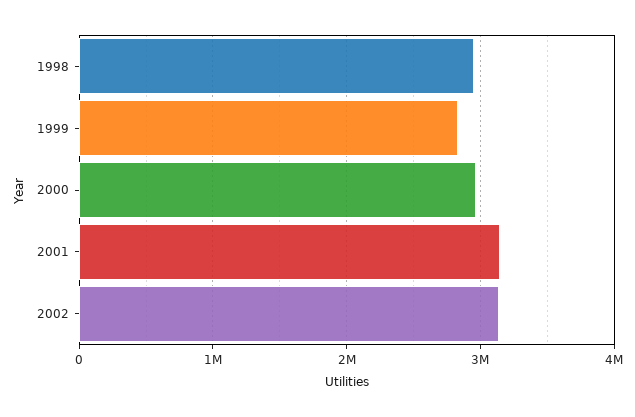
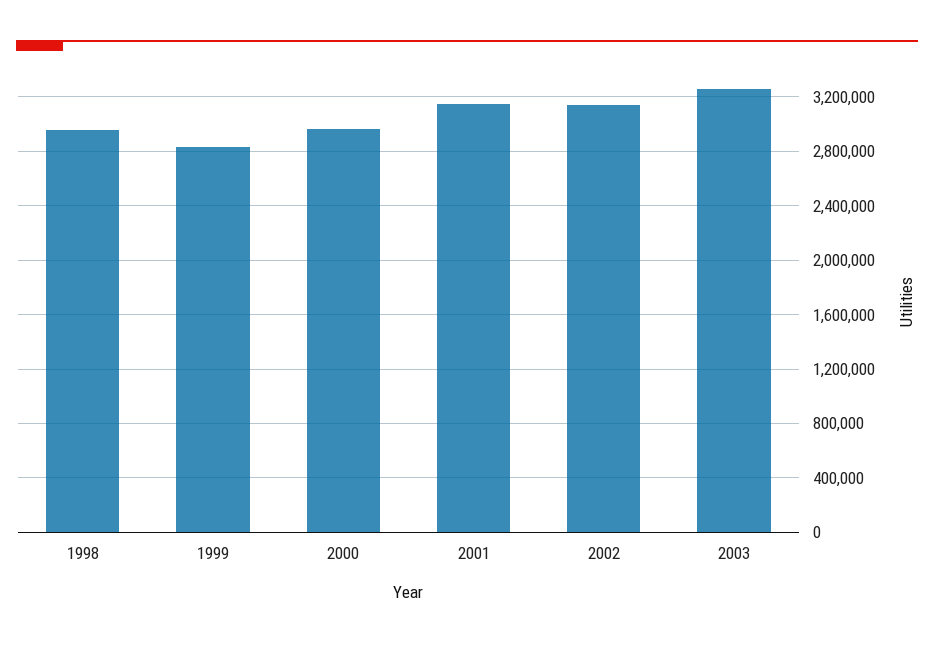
2003: none -> 3250000

